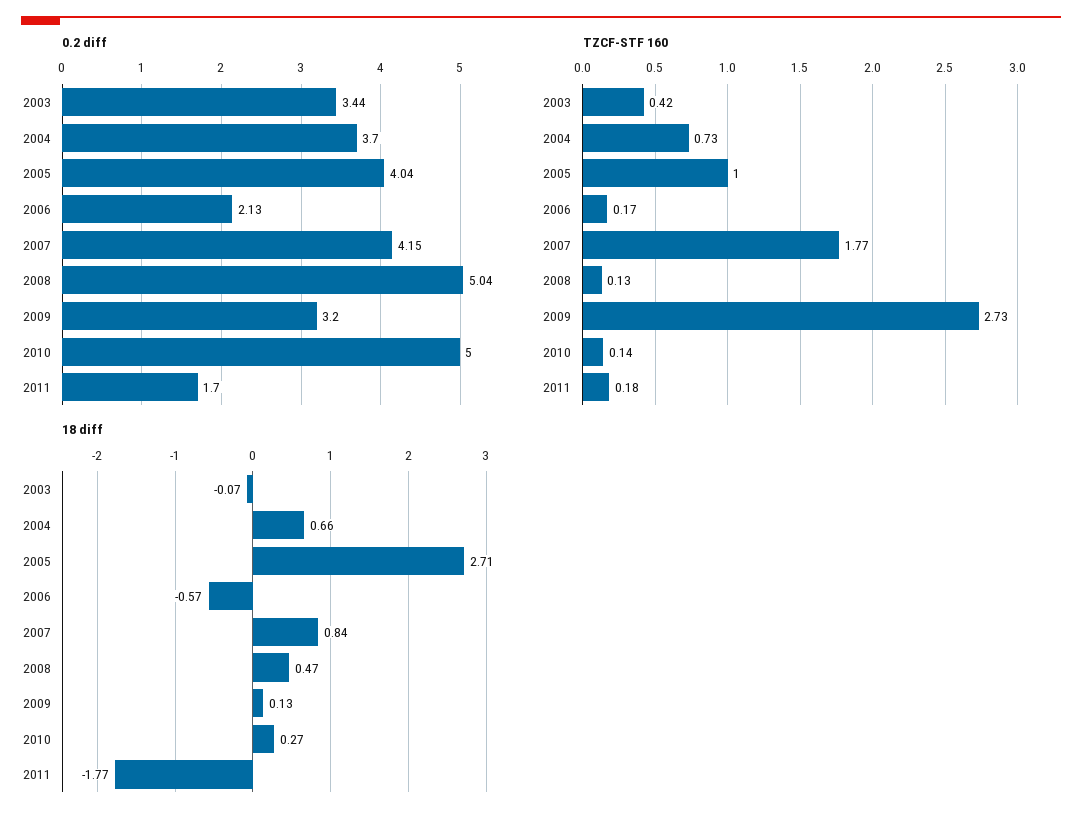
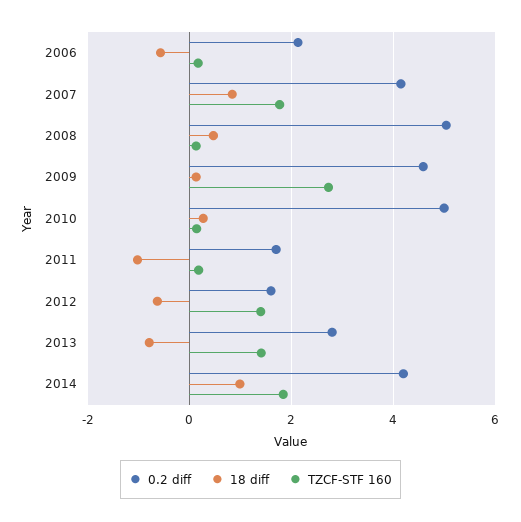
0.2 diff, 2003: 3.44 -> none
0.2 diff, 2004: 3.7 -> none
0.2 diff, 2005: 4.04 -> none
0.2 diff, 2009: 3.2 -> 4.6
TZCF-STF 160, 2003: 0.42 -> none
TZCF-STF 160, 2004: 0.73 -> none
TZCF-STF 160, 2005: 1 -> none
18 diff, 2003: -0.07 -> none
18 diff, 2004: 0.66 -> none
18 diff, 2005: 2.71 -> none
18 diff, 2011: -1.77 -> -1
0.2 diff, 2012: none -> 1.6
18 diff, 2012: none -> -0.6
TZCF-STF 160, 2012: none -> 1.4
0.2 diff, 2013: none -> 2.8
18 diff, 2013: none -> -0.8
TZCF-STF 160, 2013: none -> 1.4
0.2 diff, 2014: none -> 4.2
18 diff, 2014: none -> 1
TZCF-STF 160, 2014: none -> 1.8

